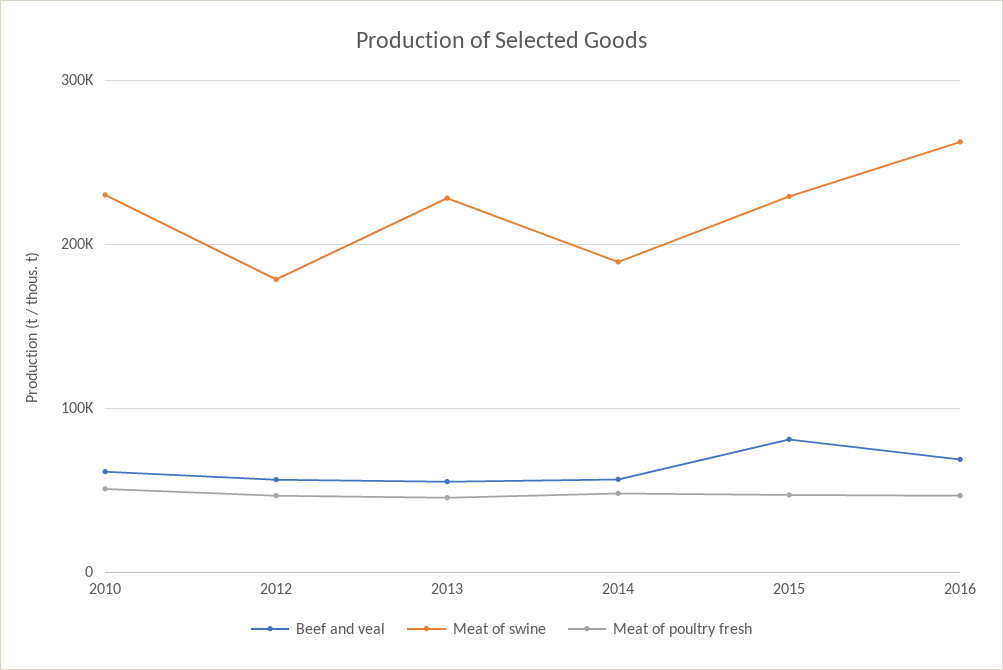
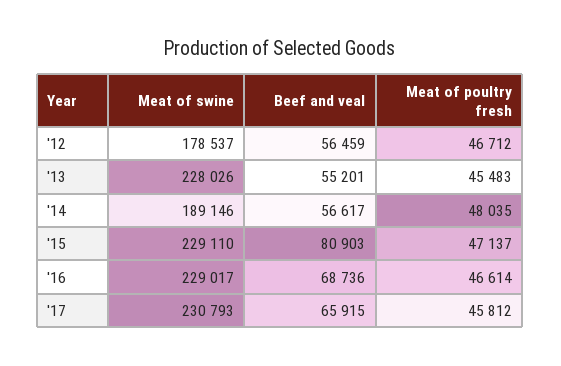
Beef and veal, 2010: 60000 -> none
Meat of swine, 2010: 230000 -> none
Meat of poultry fresh, 2010: 50000 -> none
Meat of swine, 2016: 260000 -> 229017
Meat of swine, '17: none -> 230793
Beef and veal, '17: none -> 65915
Meat of poultry fresh, '17: none -> 45812

